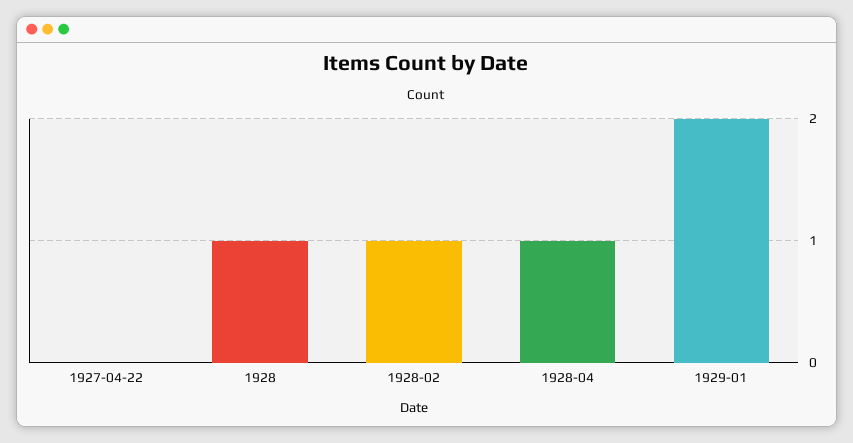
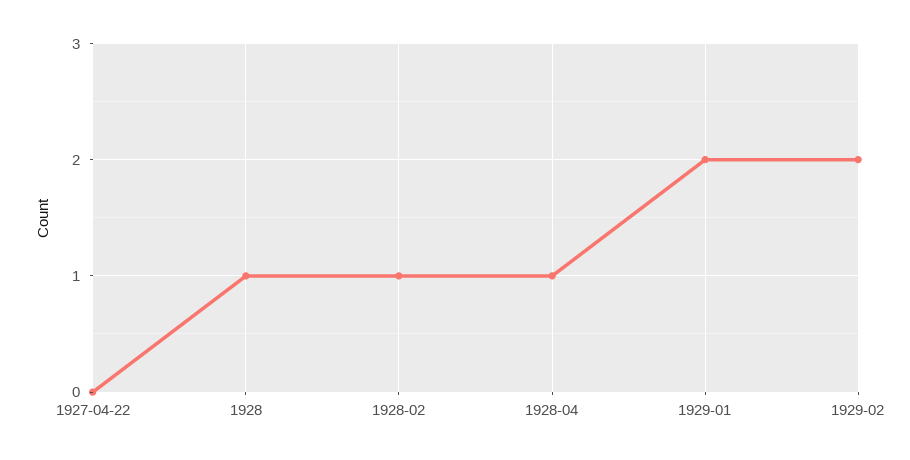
1929-02: none -> 2

